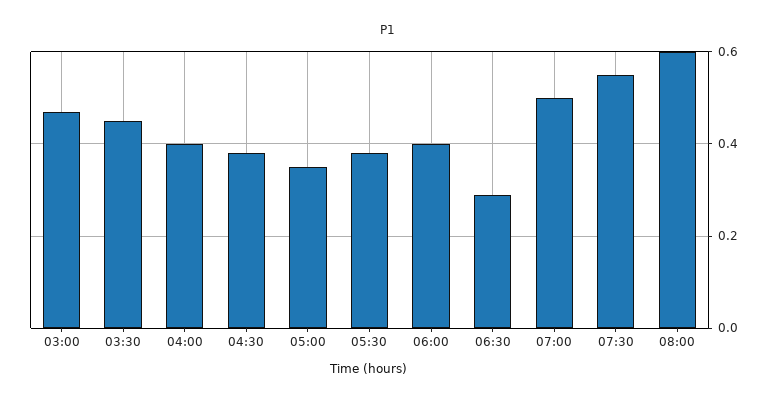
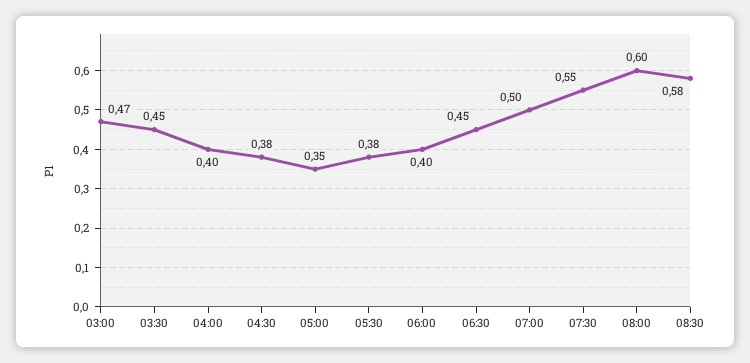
06:30: 0.3 -> 0.45
08:30: none -> 0.58

